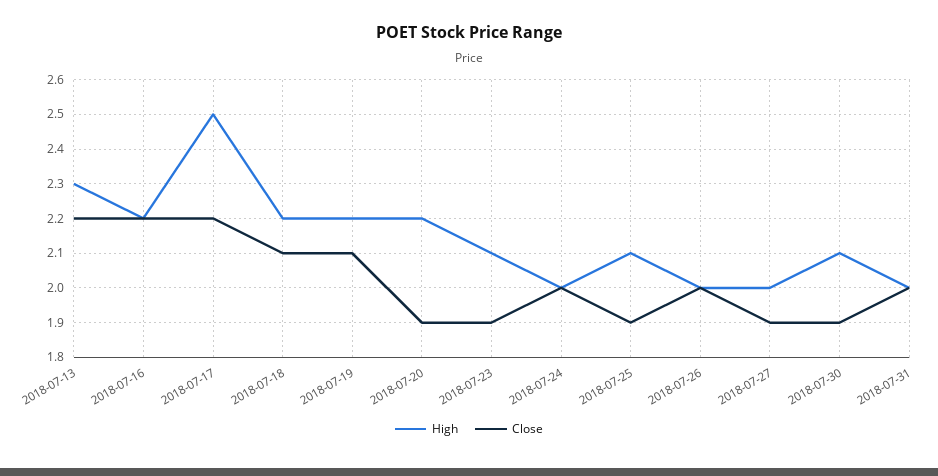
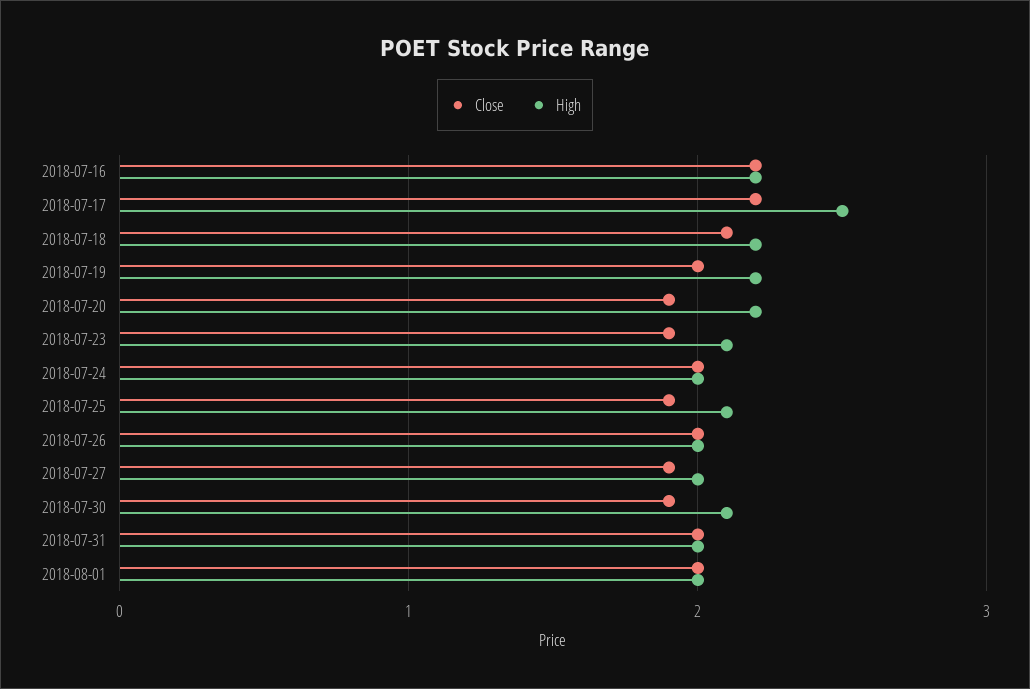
High, 2018-07-13: 2.3 -> none
Close, 2018-07-13: 2.2 -> none
Close, 2018-07-19: 2.1 -> 2
Close, 2018-08-01: none -> 2
High, 2018-08-01: none -> 2

